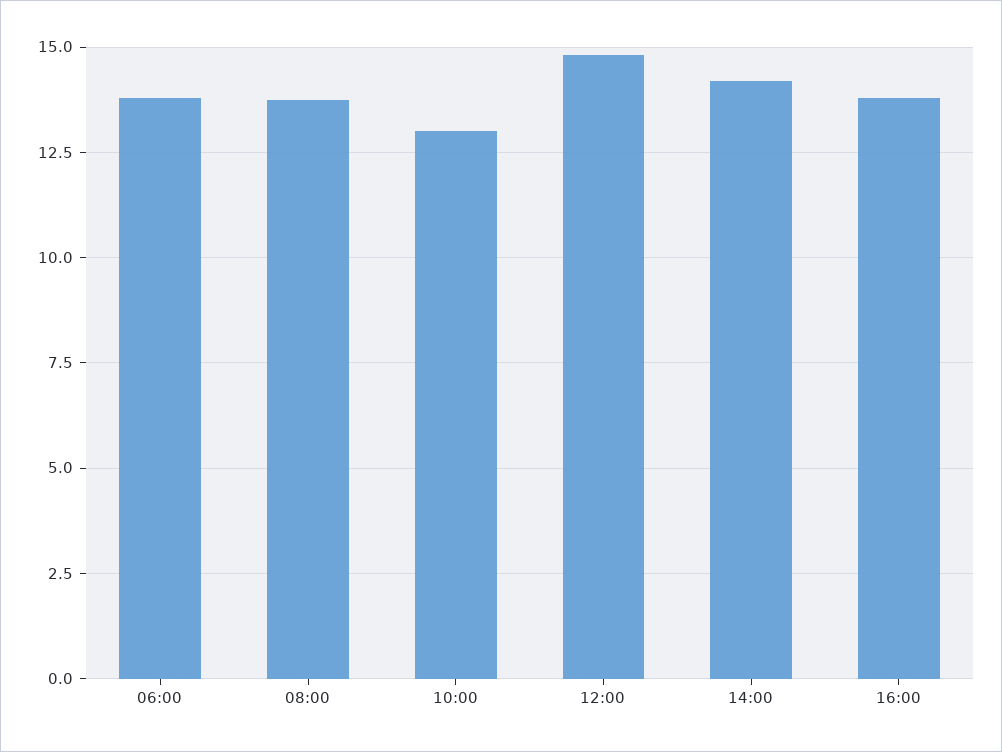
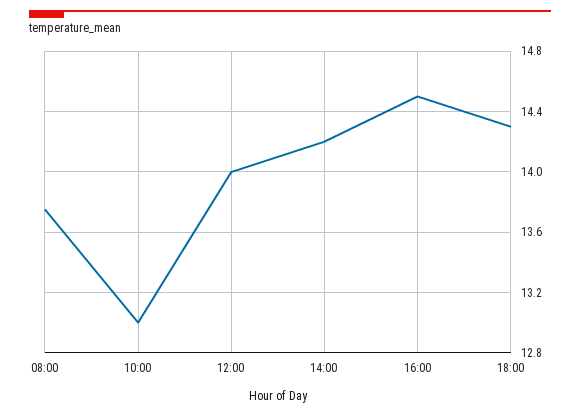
06:00: 13.75 -> none
12:00: 14.75 -> 14
16:00: 13.75 -> 14.5
18:00: none -> 14.3

